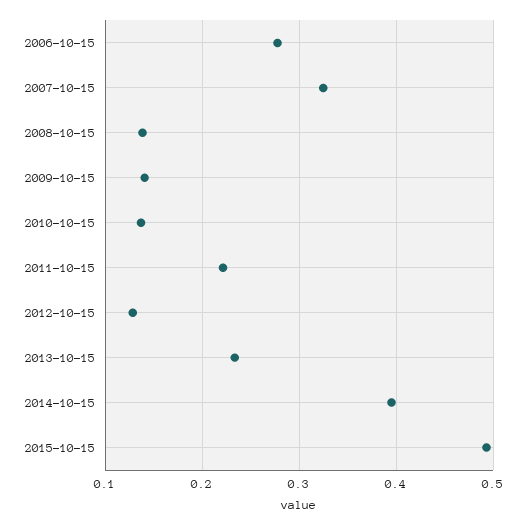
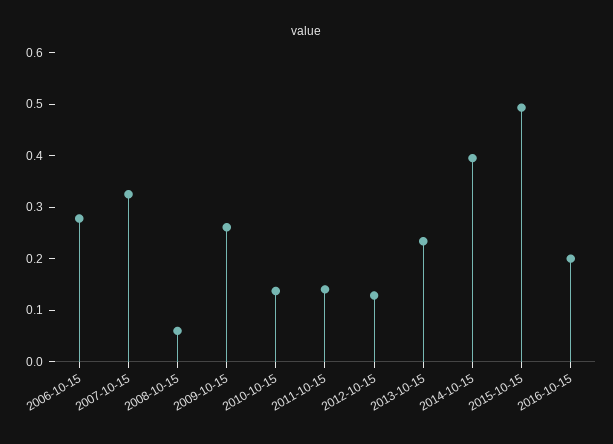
2008-10-15: 0.14 -> 0.06
2009-10-15: 0.14 -> 0.26
2011-10-15: 0.22 -> 0.14
2016-10-15: none -> 0.2

